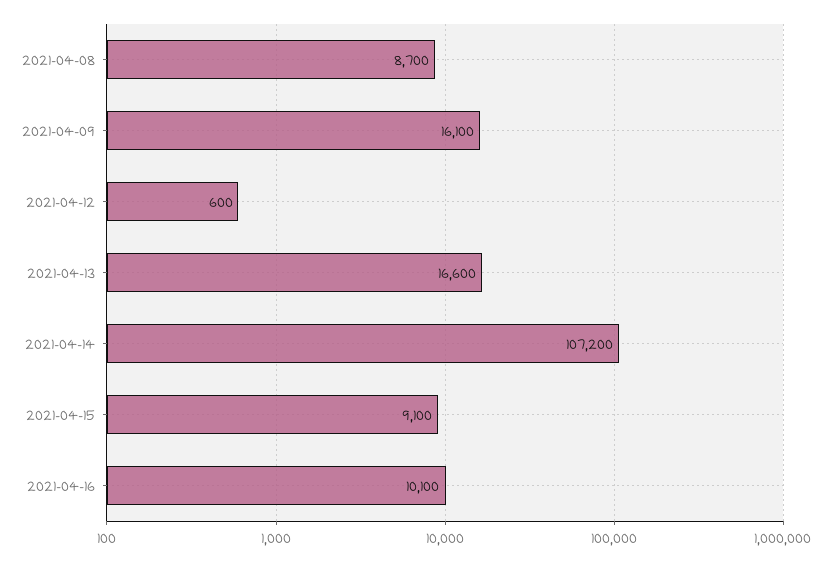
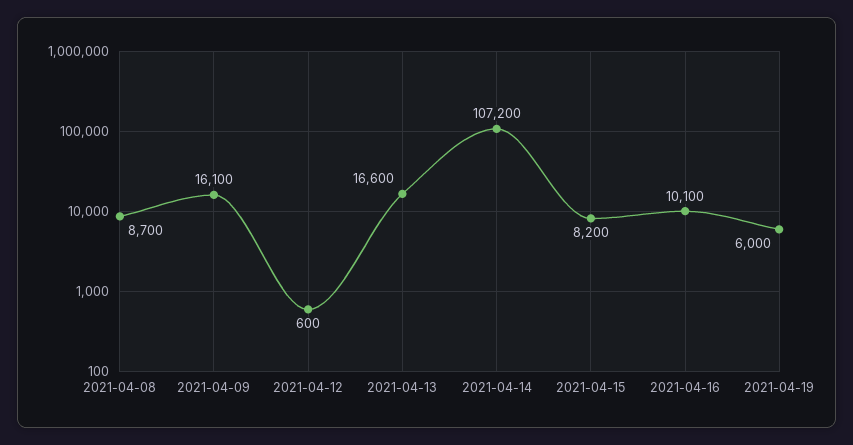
2021-04-15: 9100 -> 8200
2021-04-19: none -> 6000

